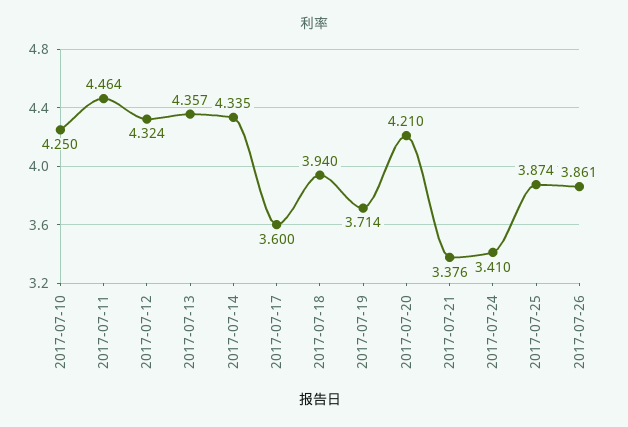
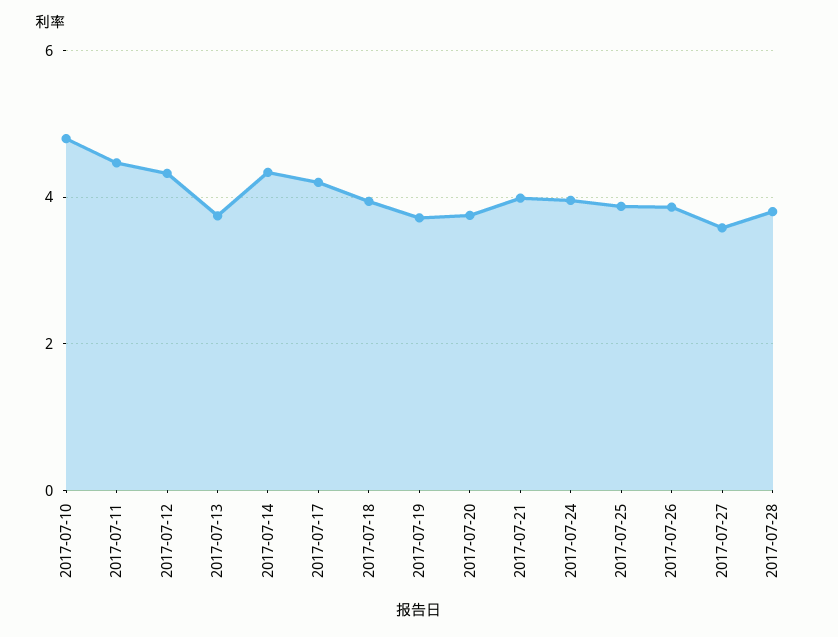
2017-07-10: 4.25 -> 4.8
2017-07-13: 4.357 -> 3.8
2017-07-17: 3.6 -> 4.2
2017-07-20: 4.21 -> 3.8
2017-07-21: 3.376 -> 4
2017-07-24: 3.41 -> 4
2017-07-27: none -> 3.6
2017-07-28: none -> 3.8

